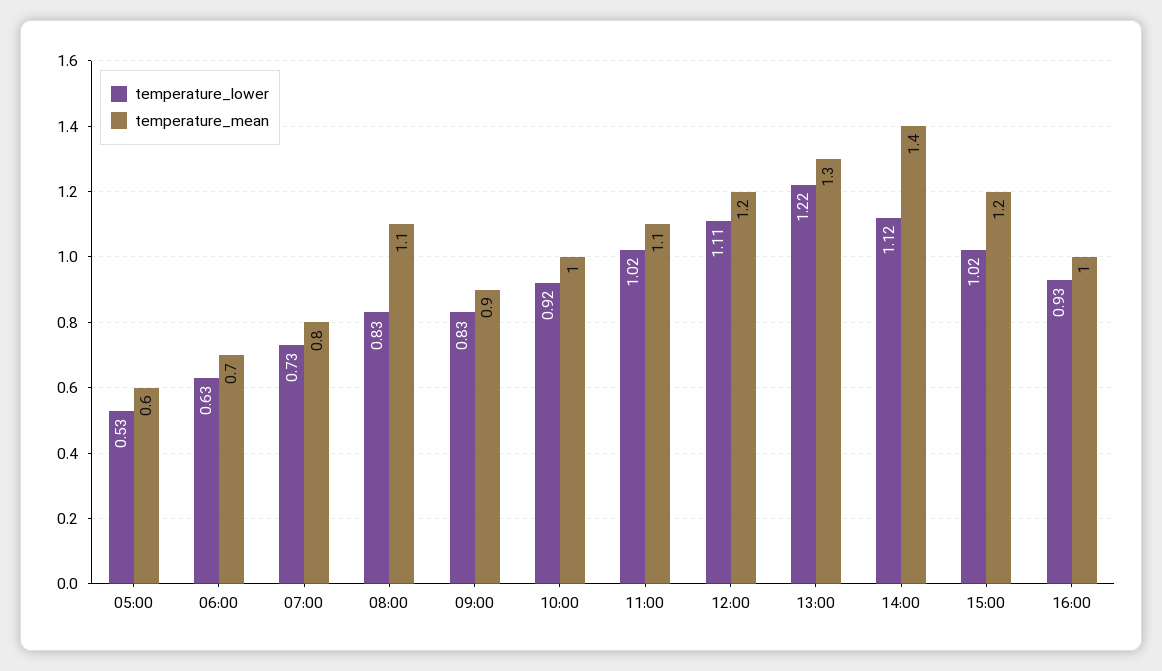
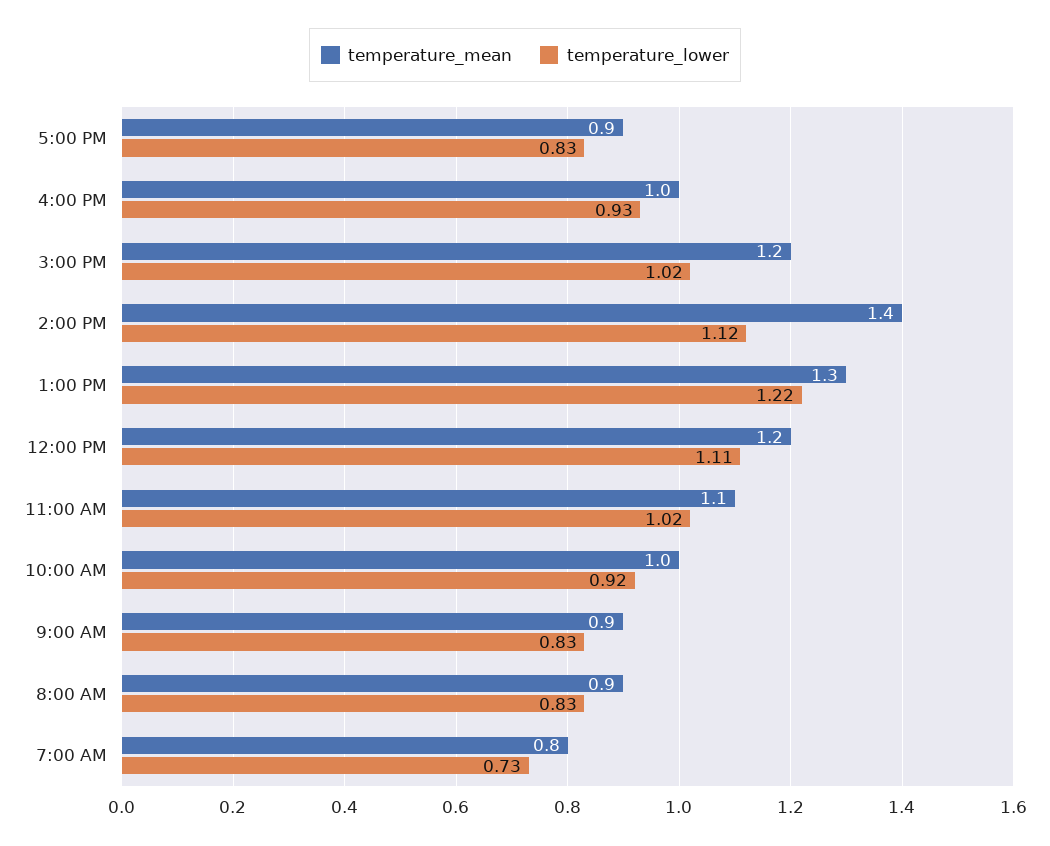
temperature_lower, 05:00: 0.53 -> none
temperature_mean, 05:00: 0.6 -> none
temperature_lower, 06:00: 0.63 -> none
temperature_mean, 06:00: 0.7 -> none
temperature_mean, 08:00: 1.1 -> 0.9
temperature_mean, 5:00 PM: none -> 0.9
temperature_lower, 5:00 PM: none -> 0.83

